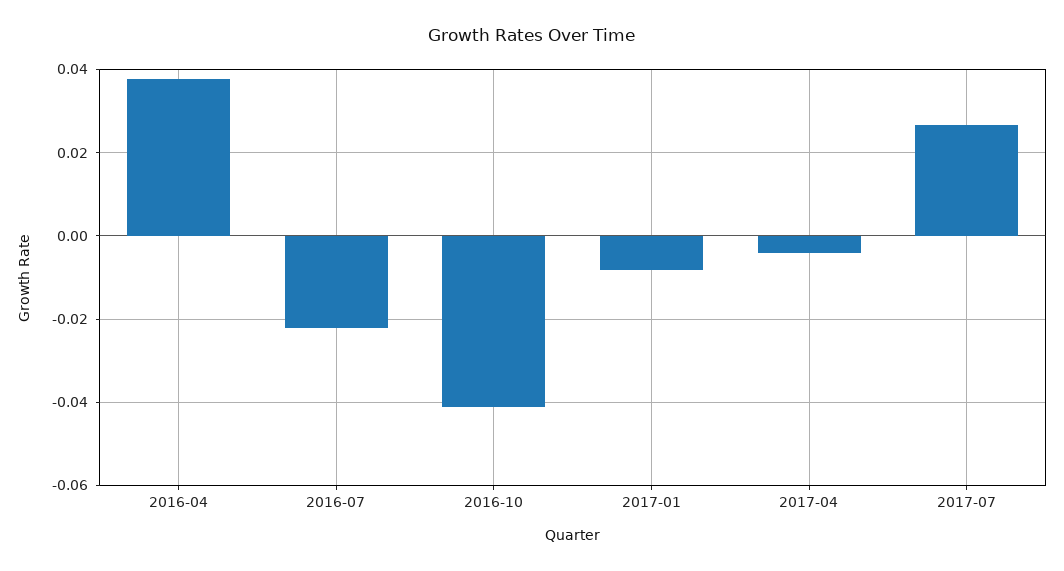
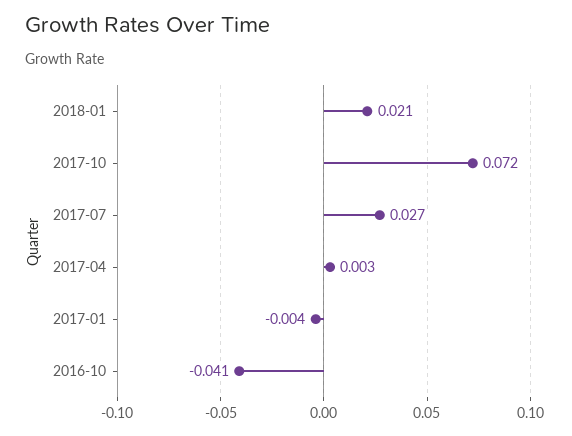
2016-04: 0.038 -> none
2016-07: -0.022 -> none
2017-01: -0.008 -> -0.004
2017-04: -0.004 -> 0.003
2018-01: none -> 0.021
2017-10: none -> 0.072

